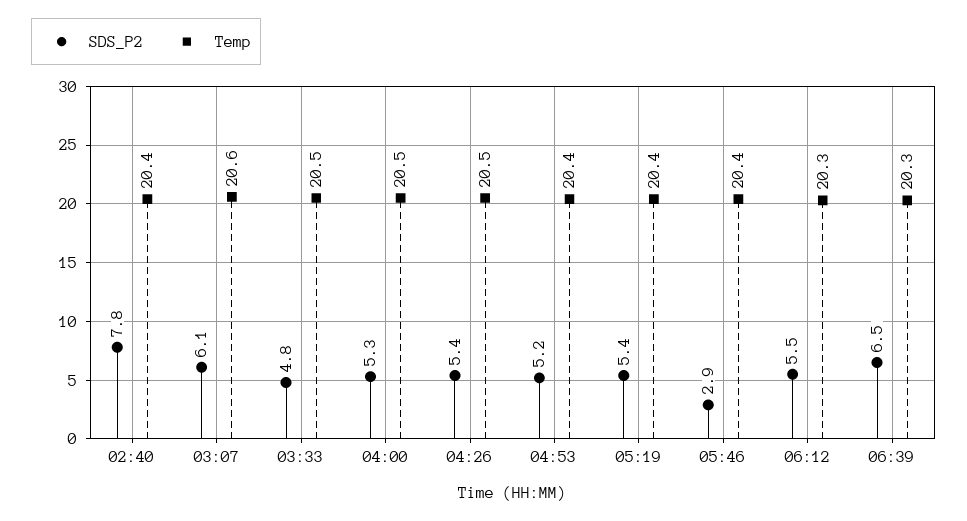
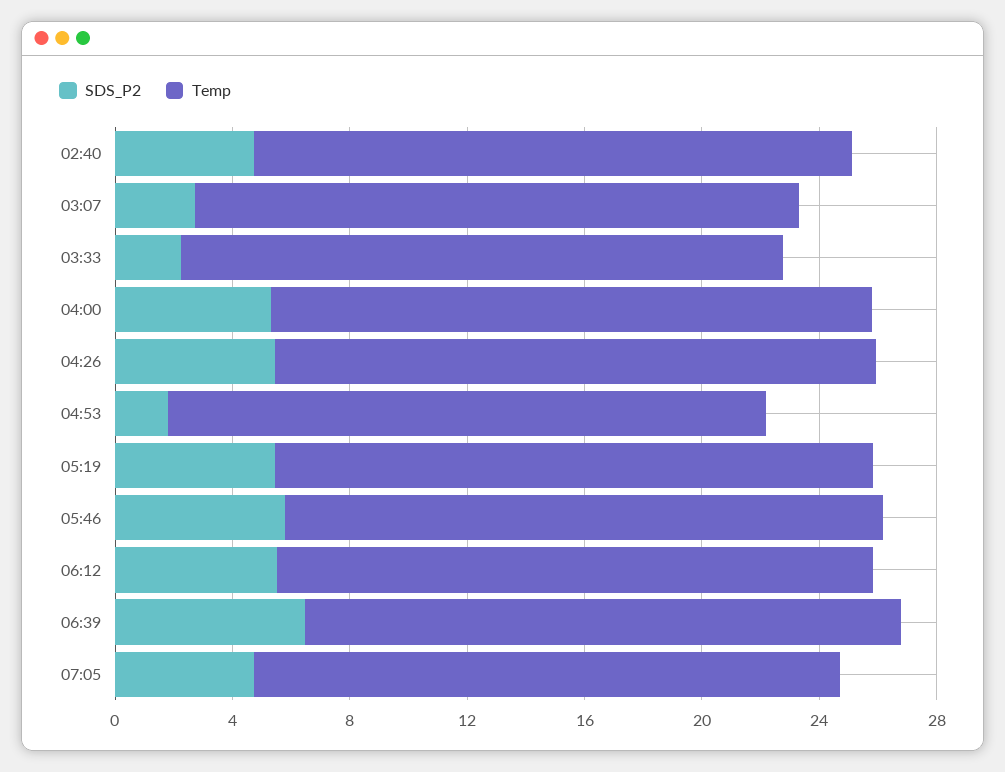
SDS_P2, 02:40: 7.8 -> 5
SDS_P2, 03:07: 6.1 -> 3
SDS_P2, 03:33: 4.8 -> 2
SDS_P2, 04:53: 5.2 -> 2
SDS_P2, 05:46: 2.9 -> 6
SDS_P2, 07:05: none -> 5
Temp, 07:05: none -> 20

